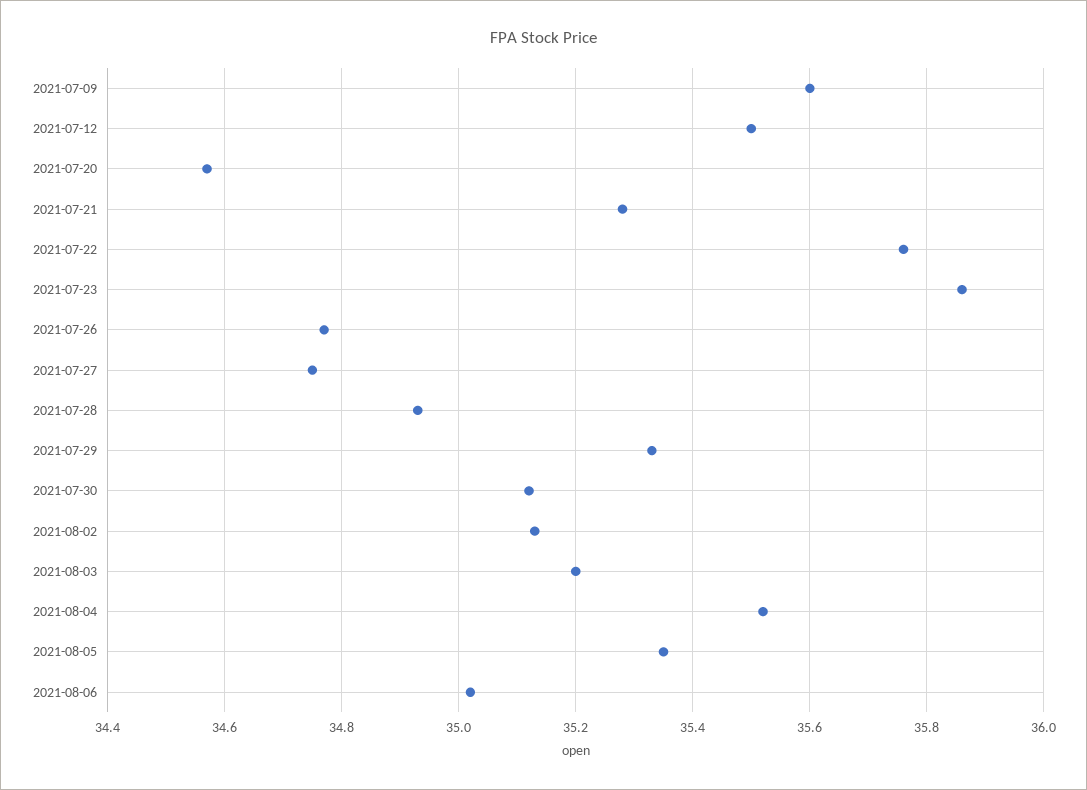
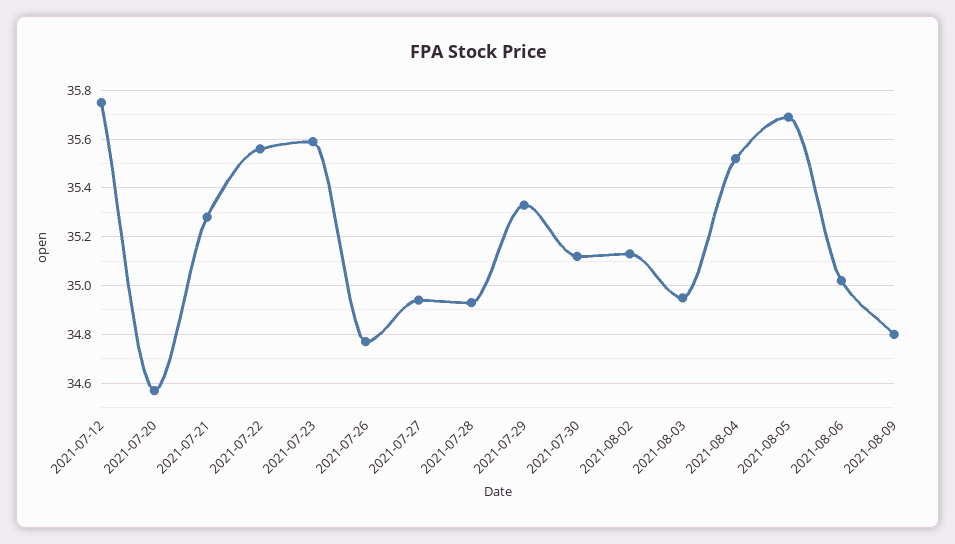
2021-07-09: 35.6 -> none
2021-07-12: 35.5 -> 35.75
2021-07-22: 35.75 -> 35.55
2021-07-23: 35.85 -> 35.6
2021-07-27: 34.75 -> 34.95
2021-08-03: 35.2 -> 34.95
2021-08-05: 35.35 -> 35.7
2021-08-09: none -> 34.8

